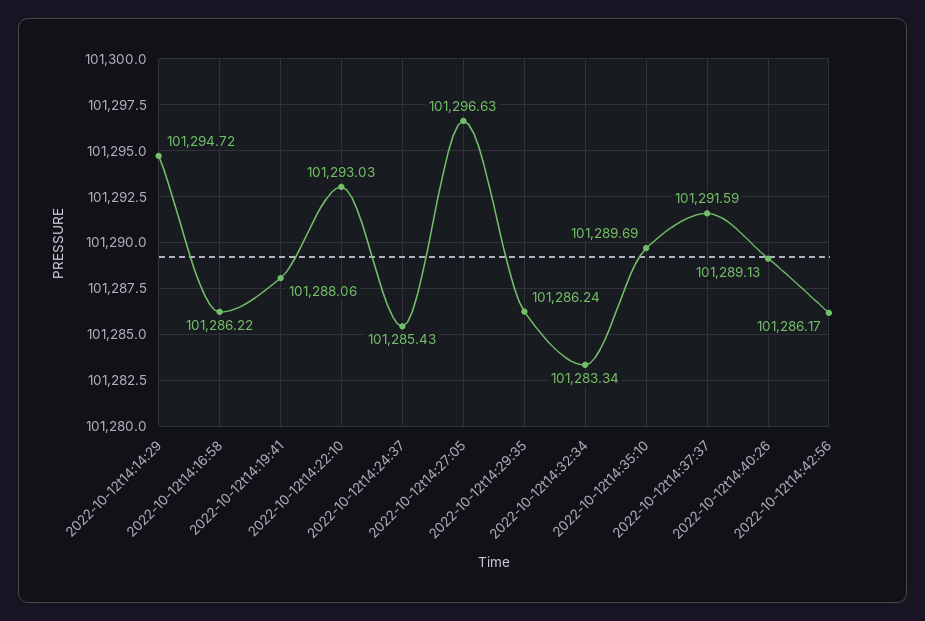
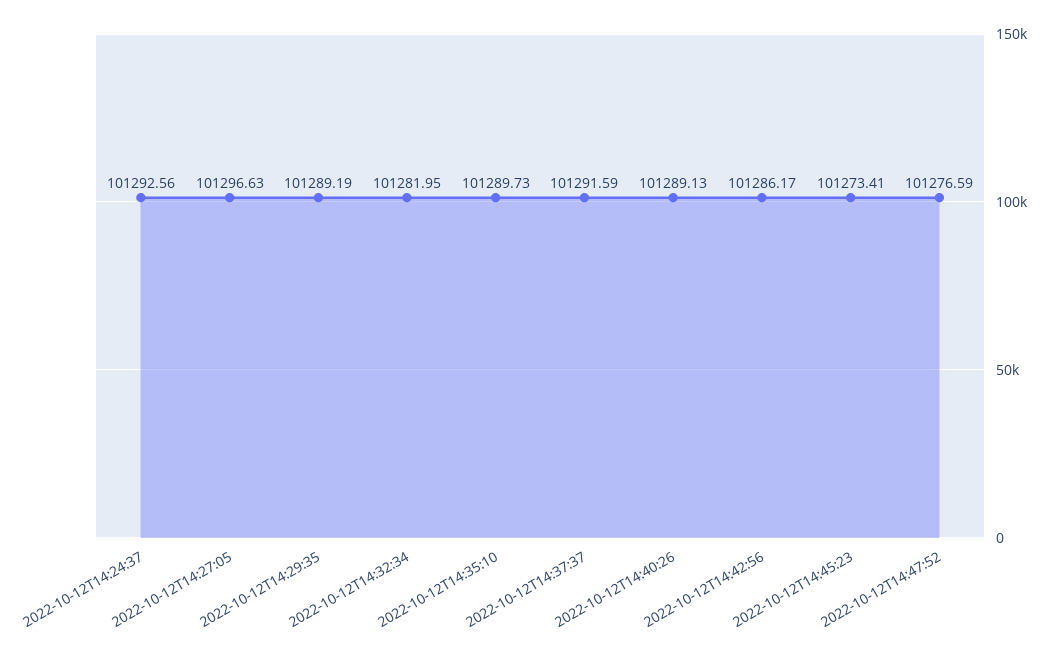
2022-10-12t14:14:29: 101294.72 -> none
2022-10-12t14:16:58: 101286.22 -> none
2022-10-12t14:19:41: 101288.06 -> none
2022-10-12t14:22:10: 101293.03 -> none
2022-10-12t14:24:37: 101285.43 -> 101292.56
2022-10-12t14:29:35: 101286.24 -> 101289.19
2022-10-12t14:32:34: 101283.34 -> 101281.95
2022-10-12t14:35:10: 101289.69 -> 101289.73
2022-10-12T14:45:23: none -> 101273.41
2022-10-12T14:47:52: none -> 101276.59

